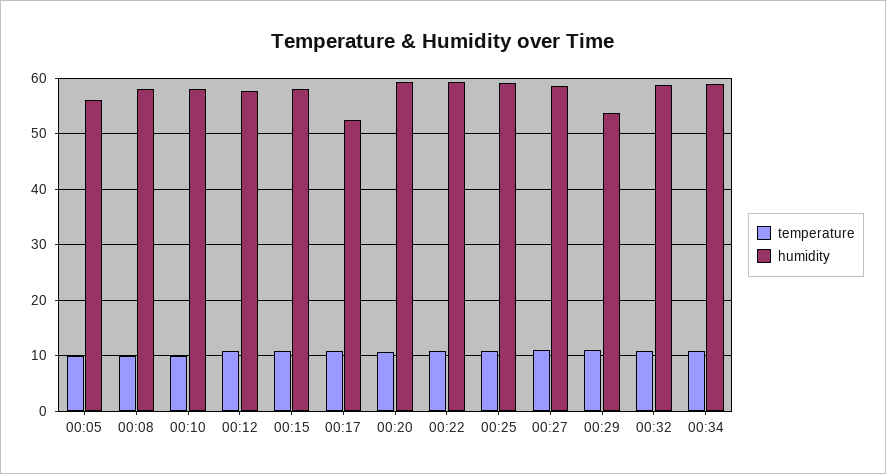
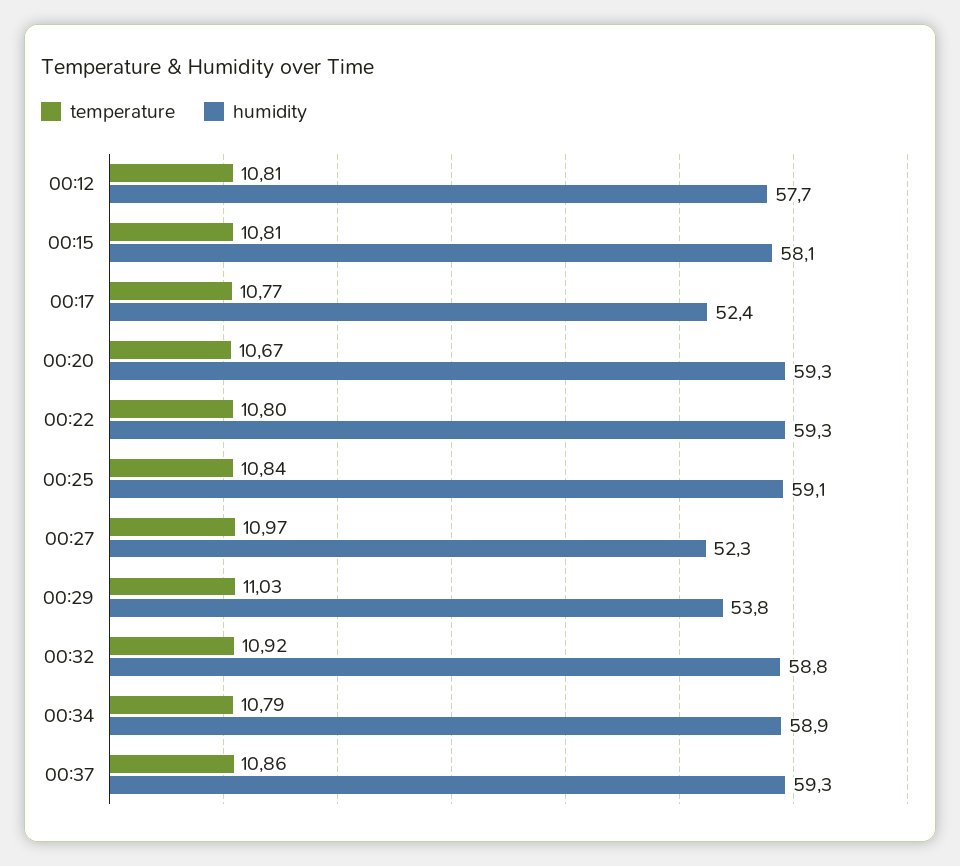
temperature, 00:05: 10 -> none
humidity, 00:05: 56 -> none
temperature, 00:08: 10 -> none
humidity, 00:08: 58 -> none
temperature, 00:10: 10 -> none
humidity, 00:10: 58 -> none
humidity, 00:27: 58 -> 52.3
temperature, 00:37: none -> 10.86
humidity, 00:37: none -> 59.3

